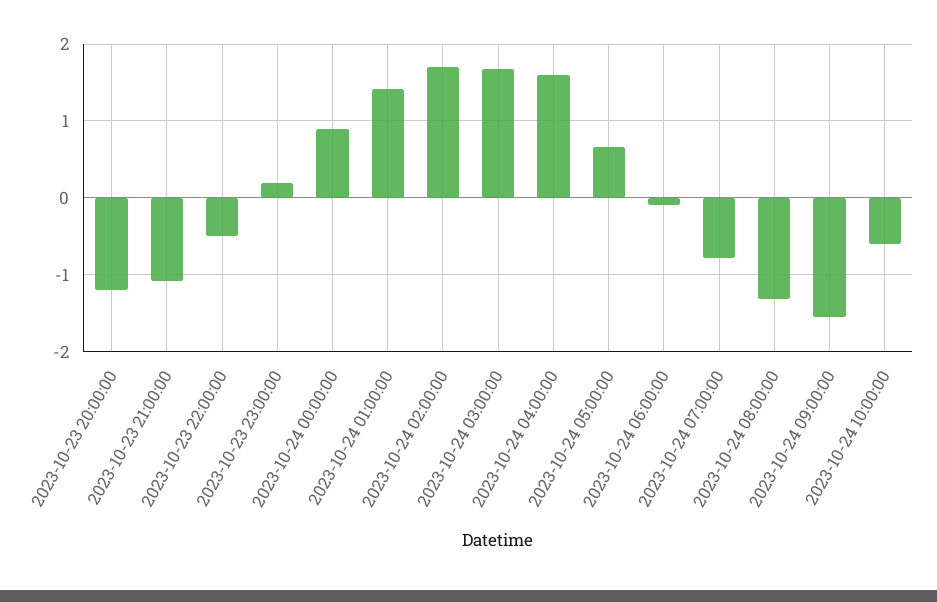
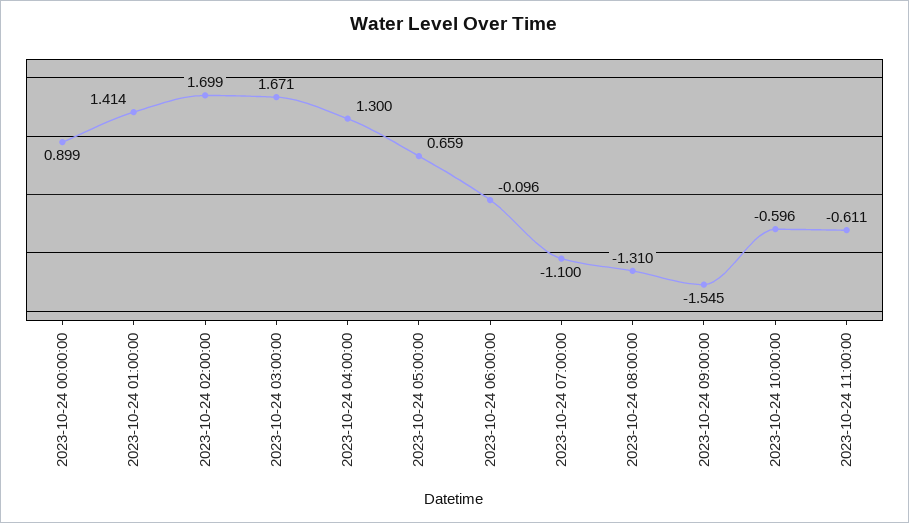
2023-10-23 20:00:00: -1.2 -> none
2023-10-23 21:00:00: -1.1 -> none
2023-10-23 22:00:00: -0.5 -> none
2023-10-23 23:00:00: 0.2 -> none
2023-10-24 04:00:00: 1.6 -> 1.3
2023-10-24 07:00:00: -0.8 -> -1.1
2023-10-24 11:00:00: none -> -0.611

